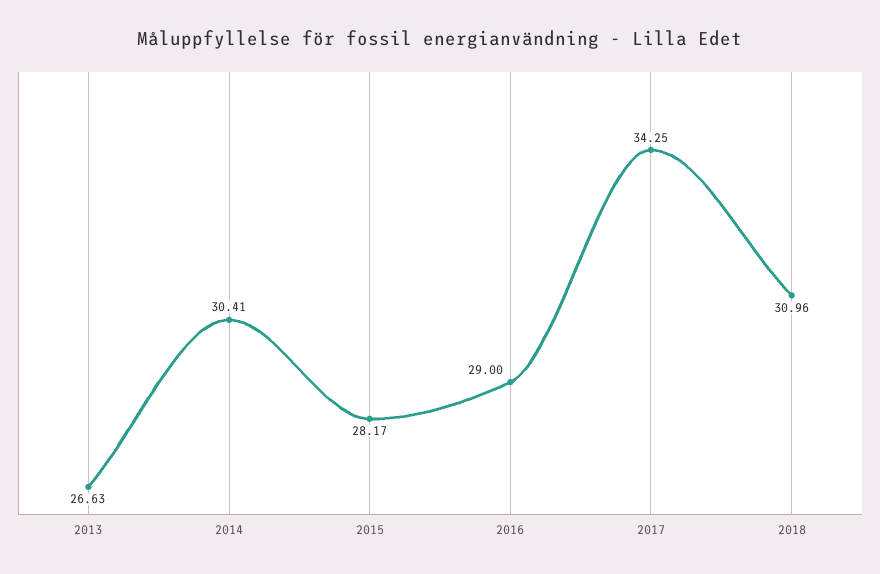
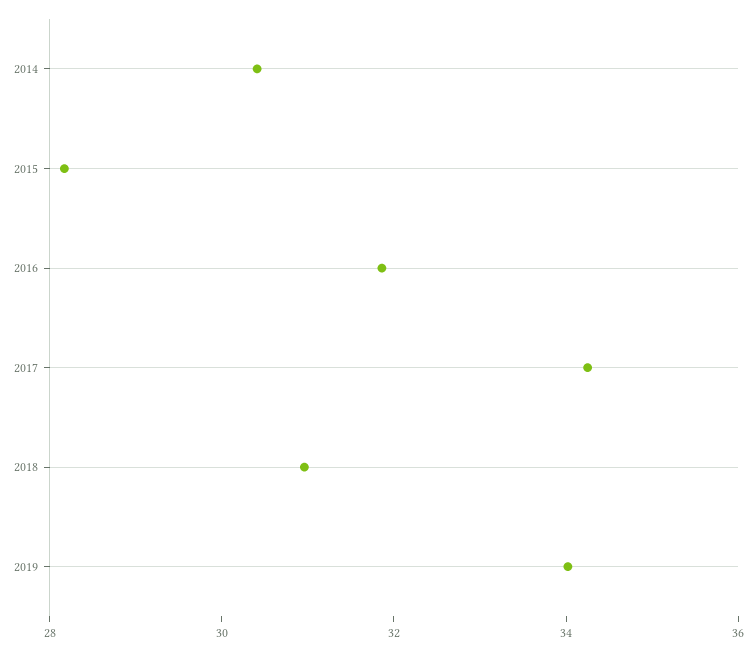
2013: 26.63 -> none
2016: 29 -> 32
2019: none -> 34

